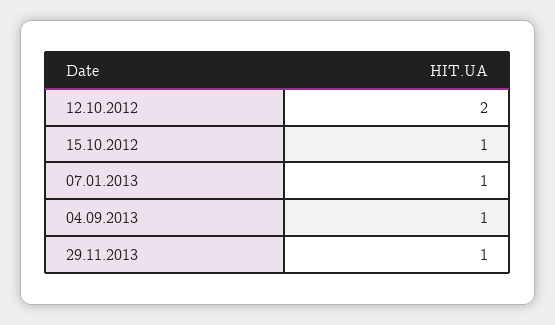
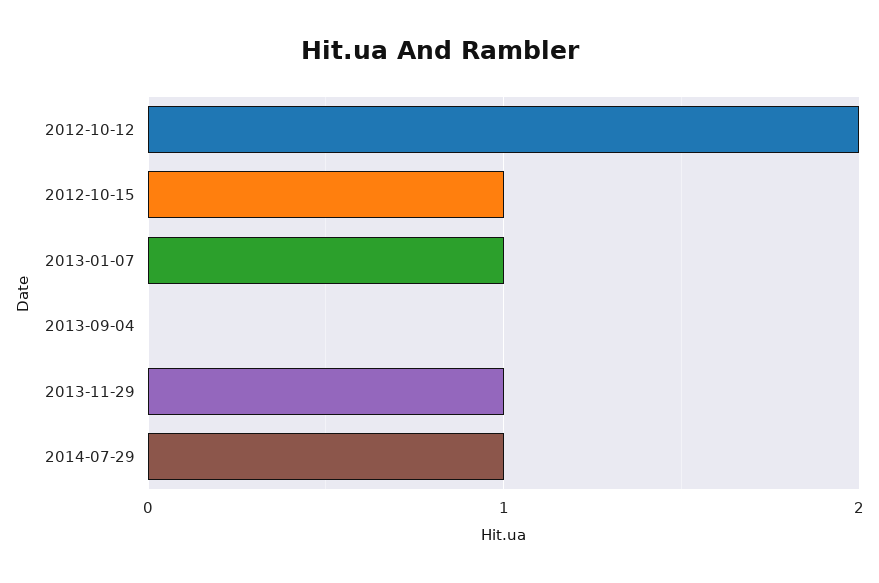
04.09.2013: 1 -> 0
2014-07-29: none -> 1

